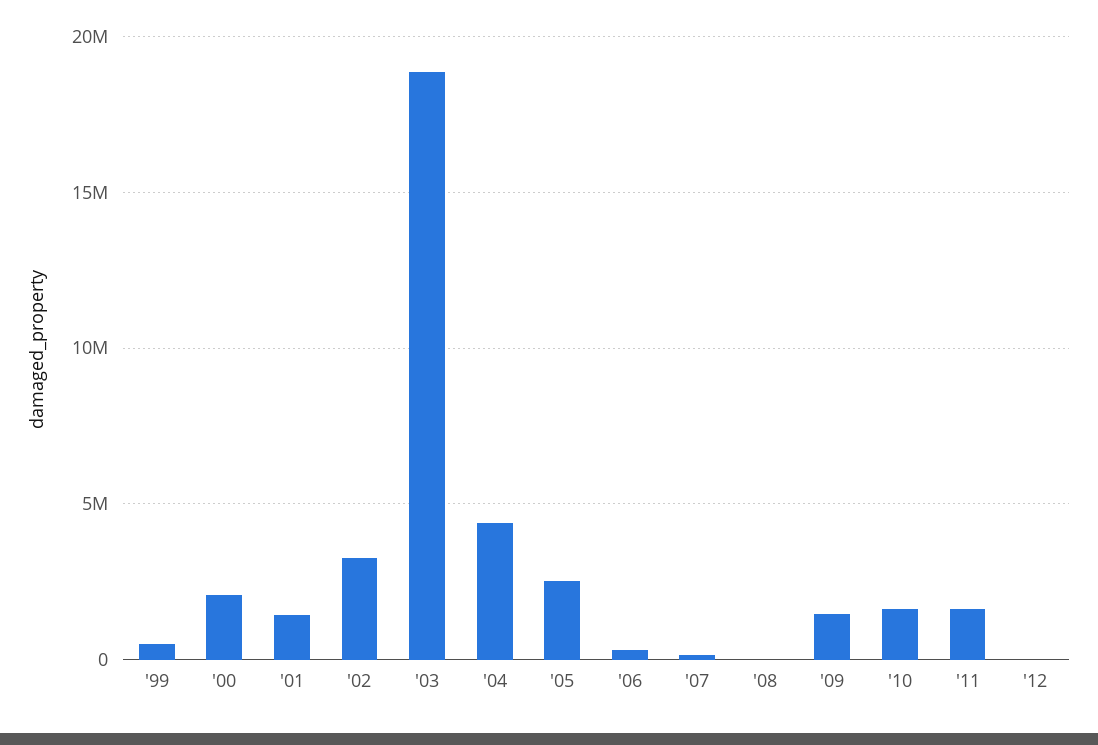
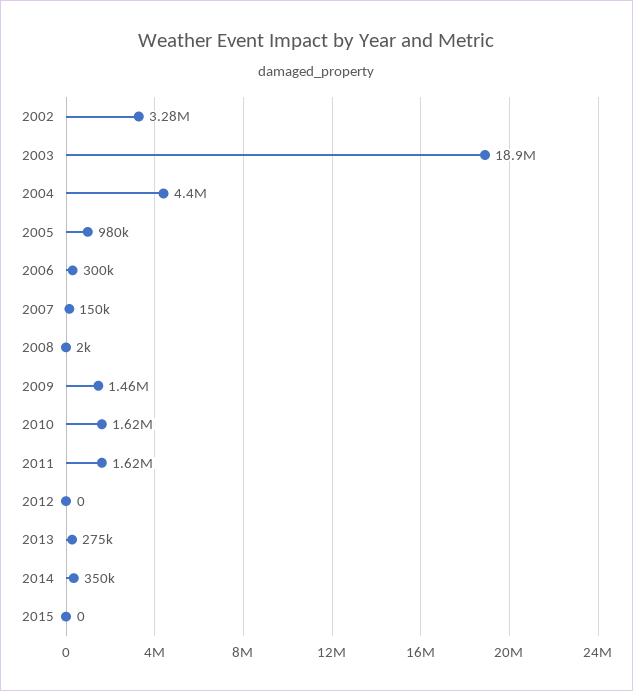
'99: 500000 -> none
'00: 2000000 -> none
'01: 1500000 -> none
'05: 2500000 -> 980000
2013: none -> 275000
2014: none -> 350000
2015: none -> 0

